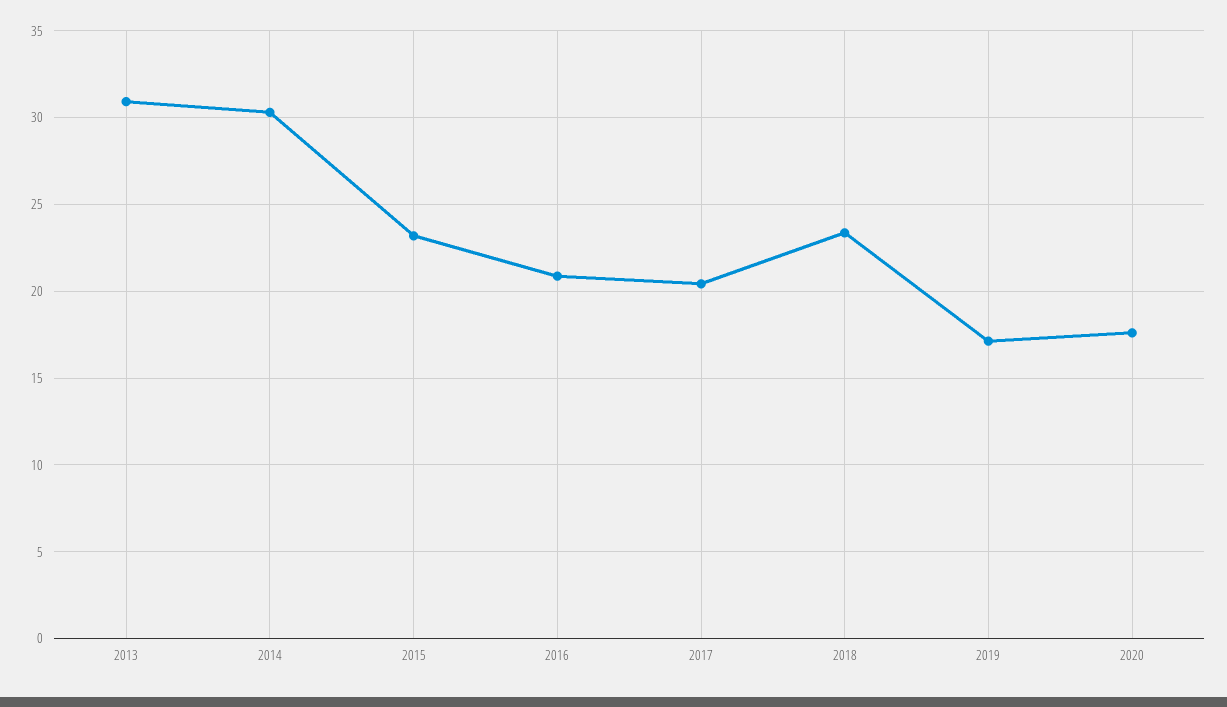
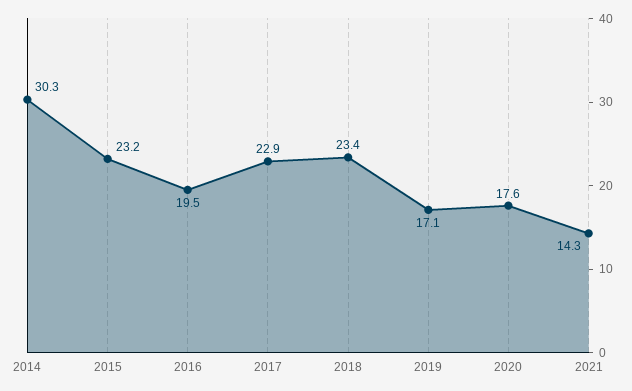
2013: 31 -> none
2016: 21 -> 19.5
2017: 20.5 -> 22.9
2021: none -> 14.3

